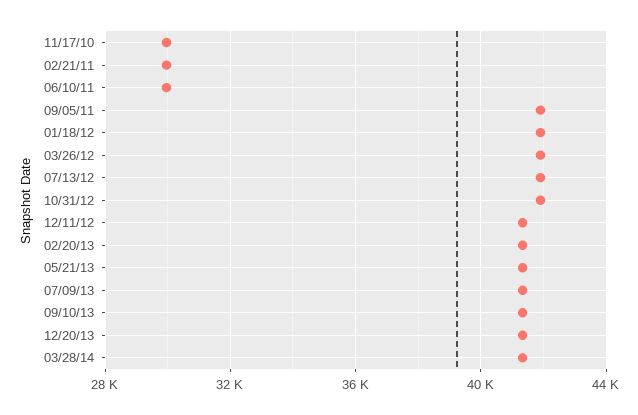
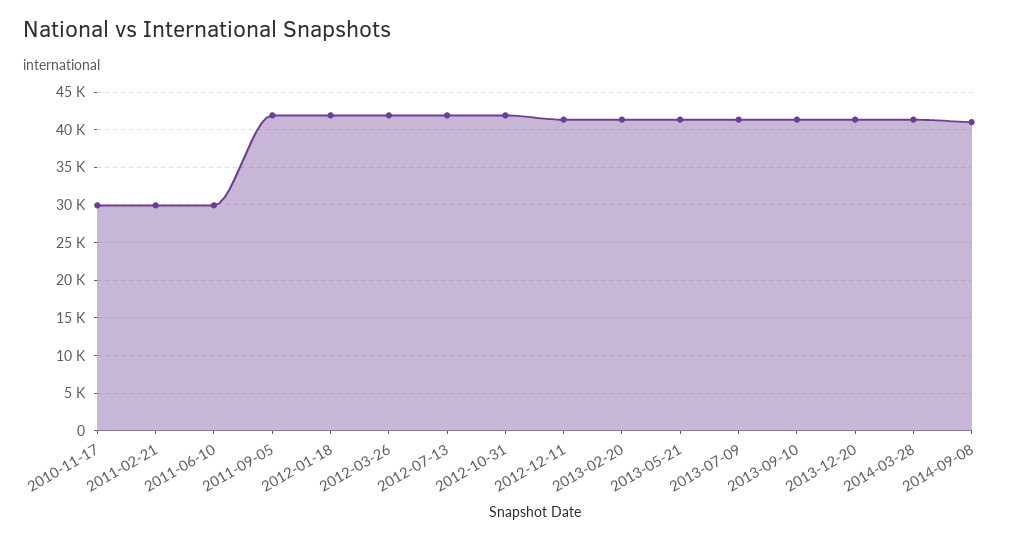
2014-09-08: none -> 41000

